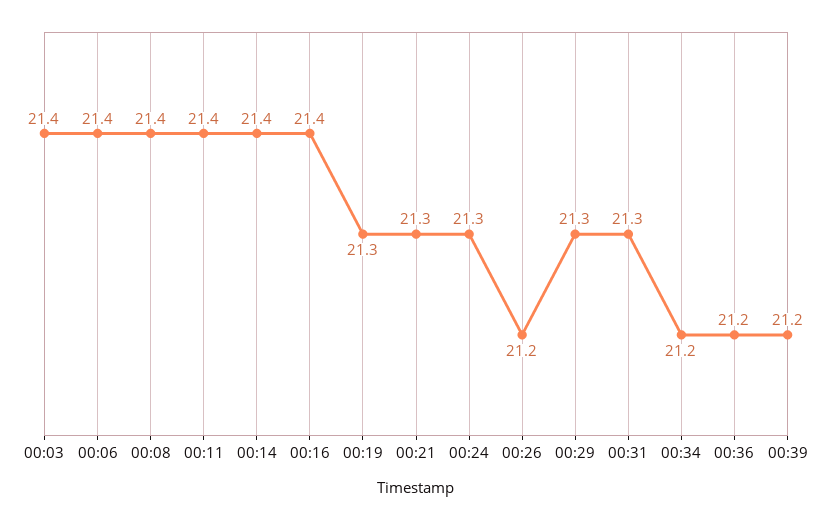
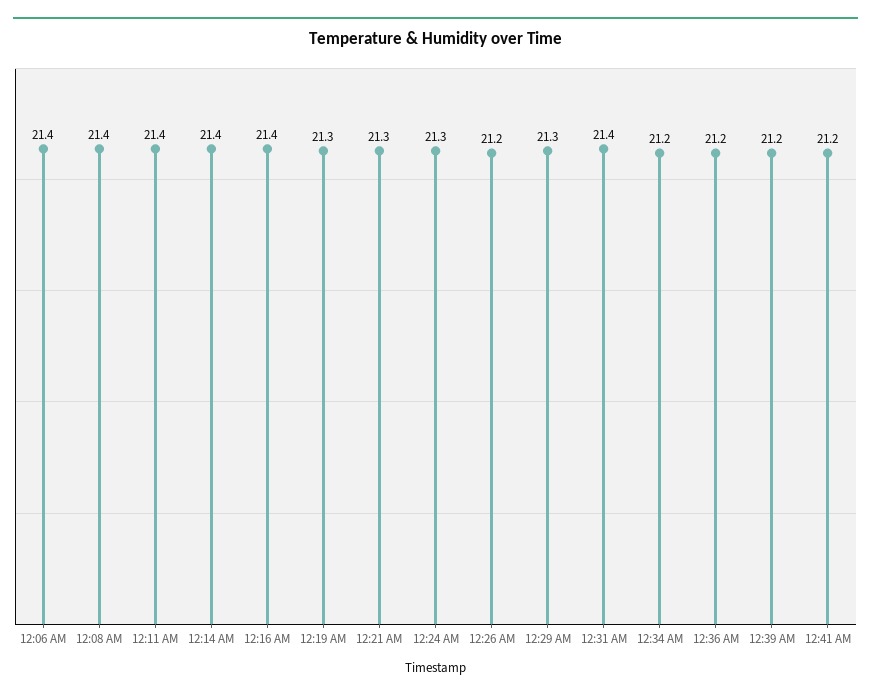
00:03: 21.4 -> none
00:31: 21.3 -> 21.4
12:41 AM: none -> 21.2

